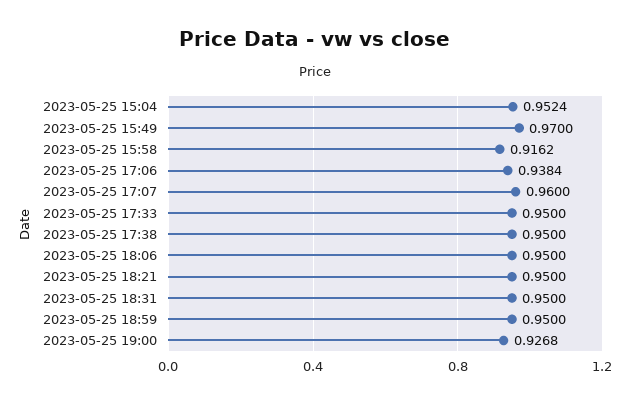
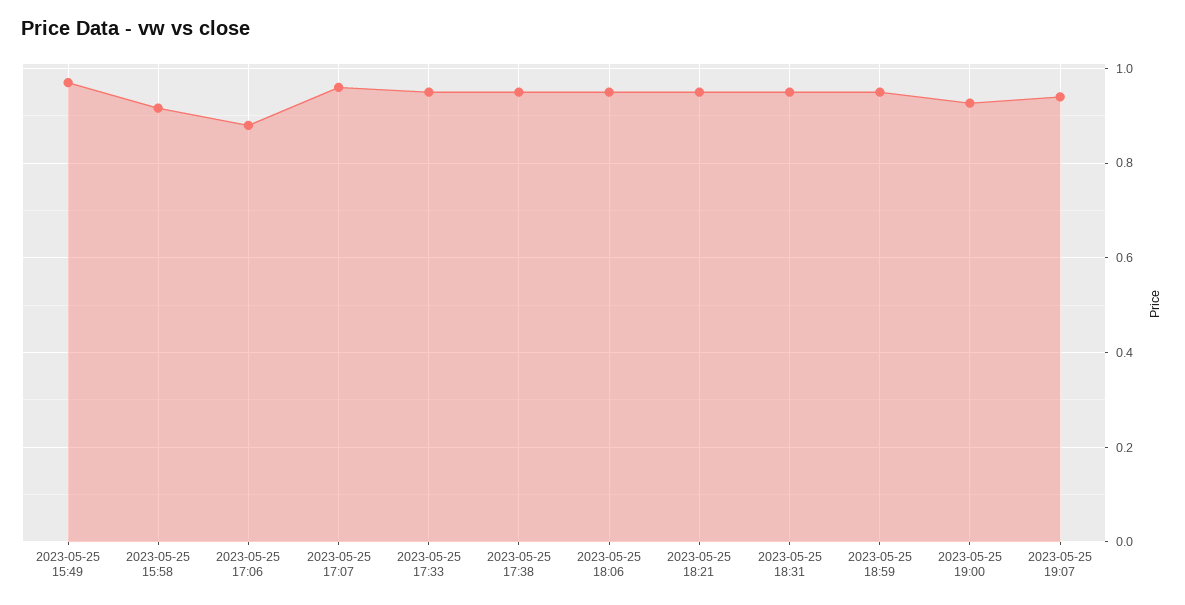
2023-05-25 15:04: 0.9524 -> none
2023-05-25 17:06: 0.9384 -> 0.88
2023-05-25 19:07: none -> 0.94

